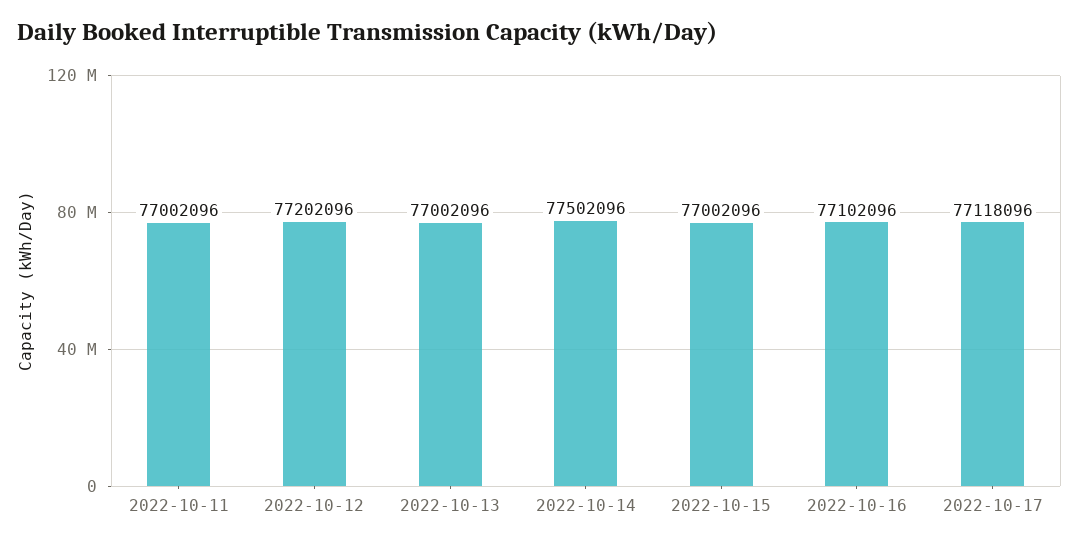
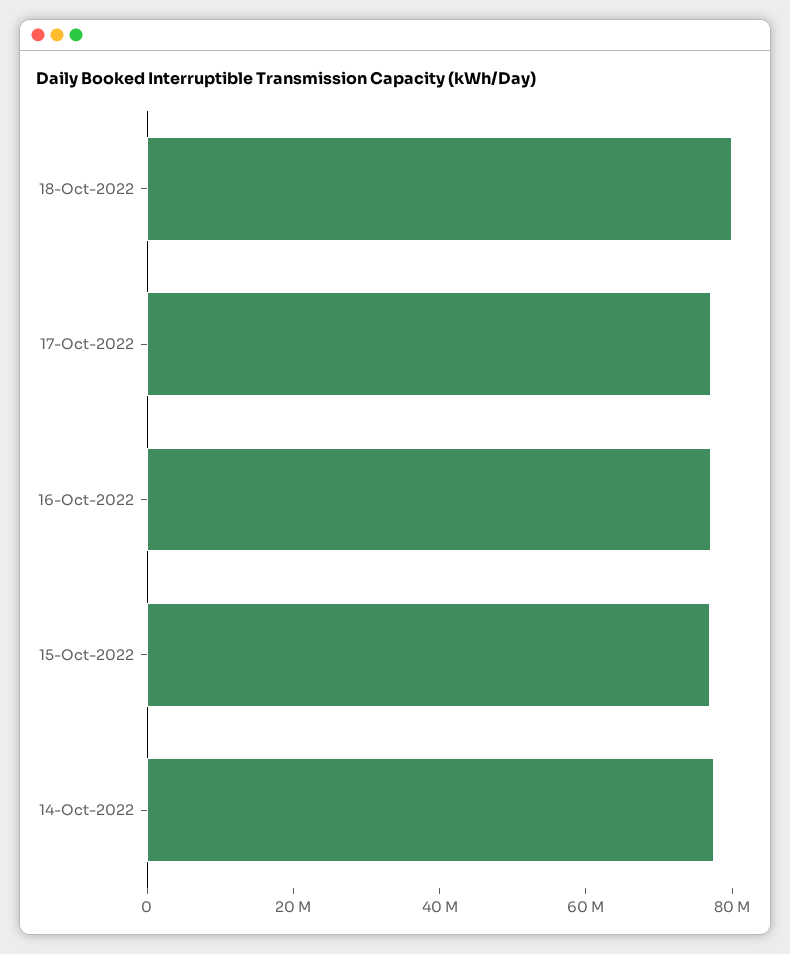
2022-10-11: 77002096 -> none
2022-10-12: 77202096 -> none
2022-10-13: 77002096 -> none
18-Oct-2022: none -> 80000000

